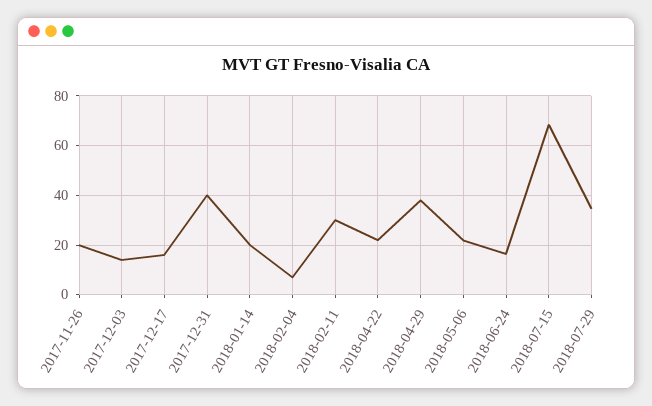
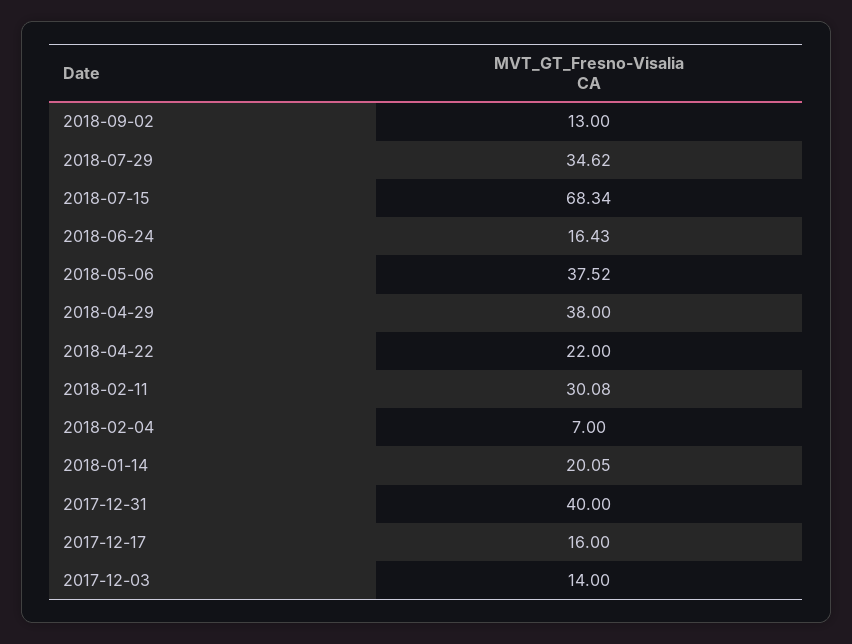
2017-11-26: 20 -> none
2018-05-06: 22.5 -> 37.52
2018-09-02: none -> 13

